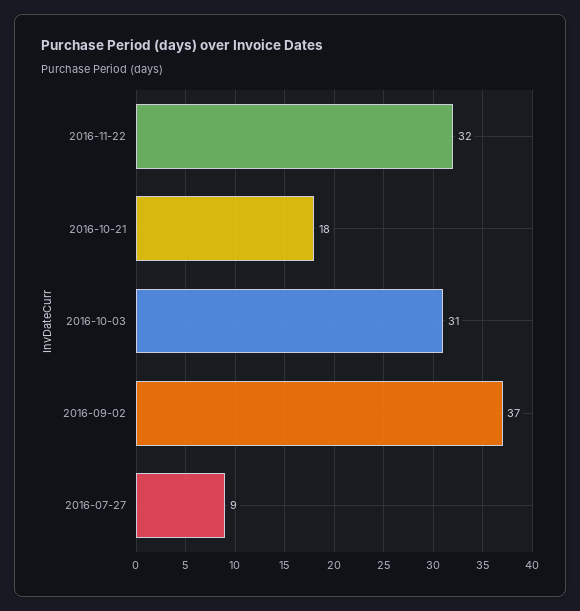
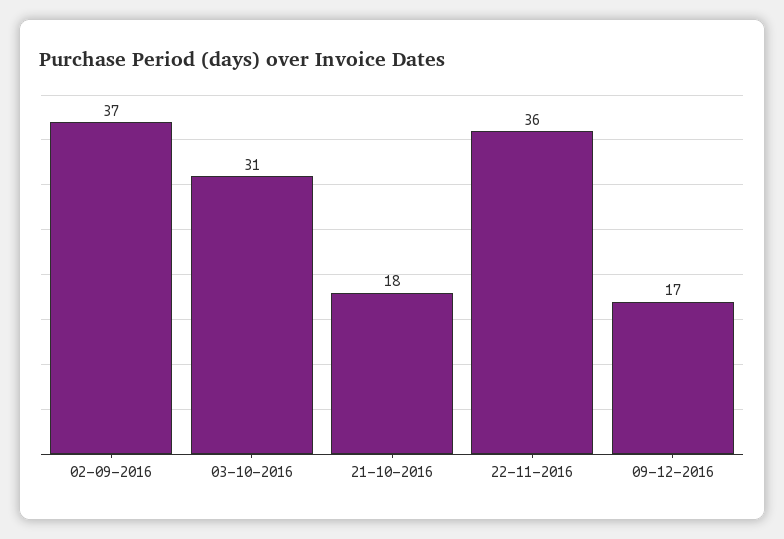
2016-11-22: 32 -> 36
2016-07-27: 9 -> none
09-12-2016: none -> 17

